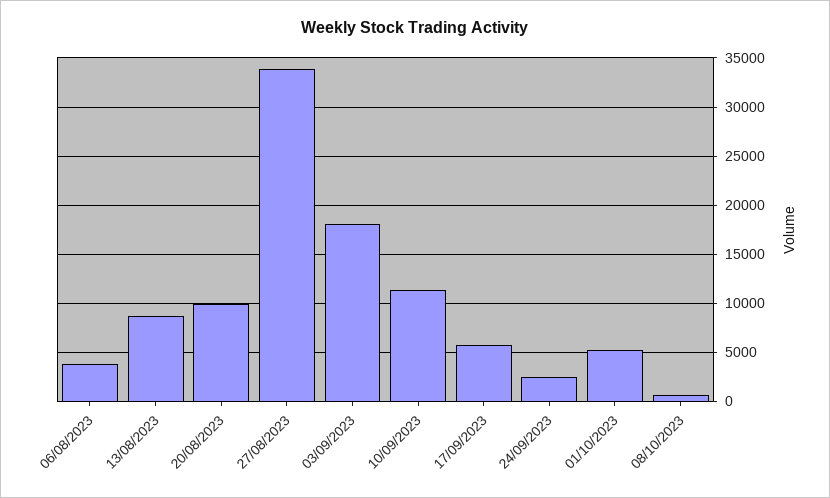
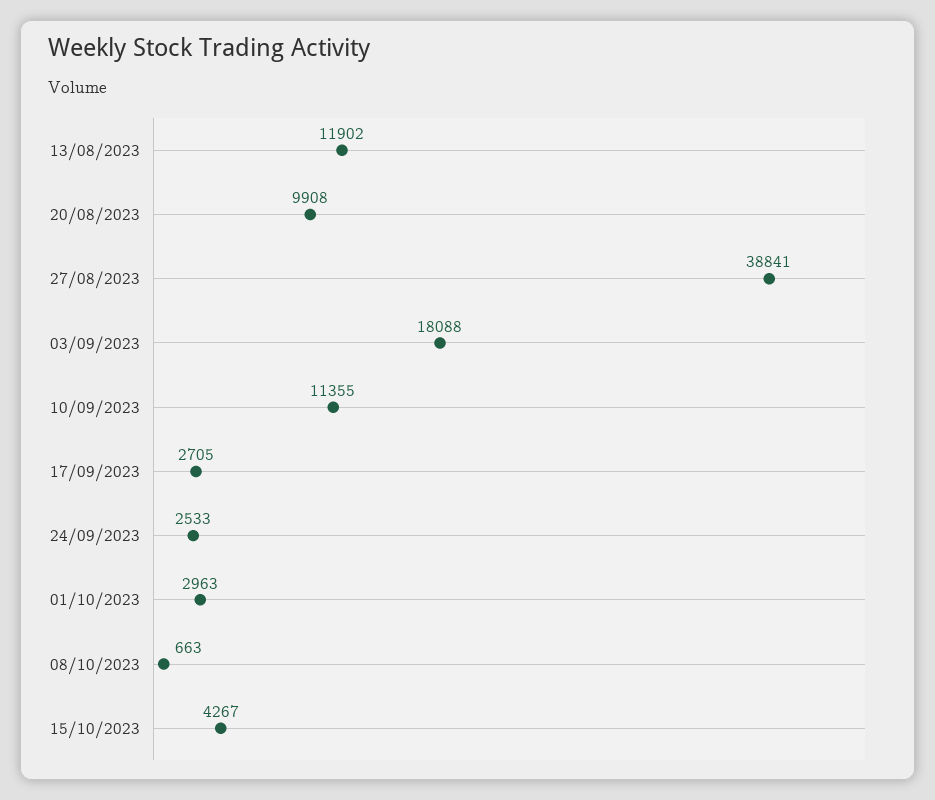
06/08/2023: 4000 -> none
13/08/2023: 9000 -> 11902
27/08/2023: 34000 -> 38841
17/09/2023: 6000 -> 2705
01/10/2023: 5000 -> 2963
15/10/2023: none -> 4267

